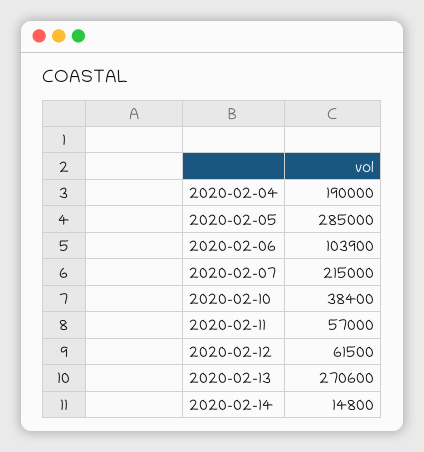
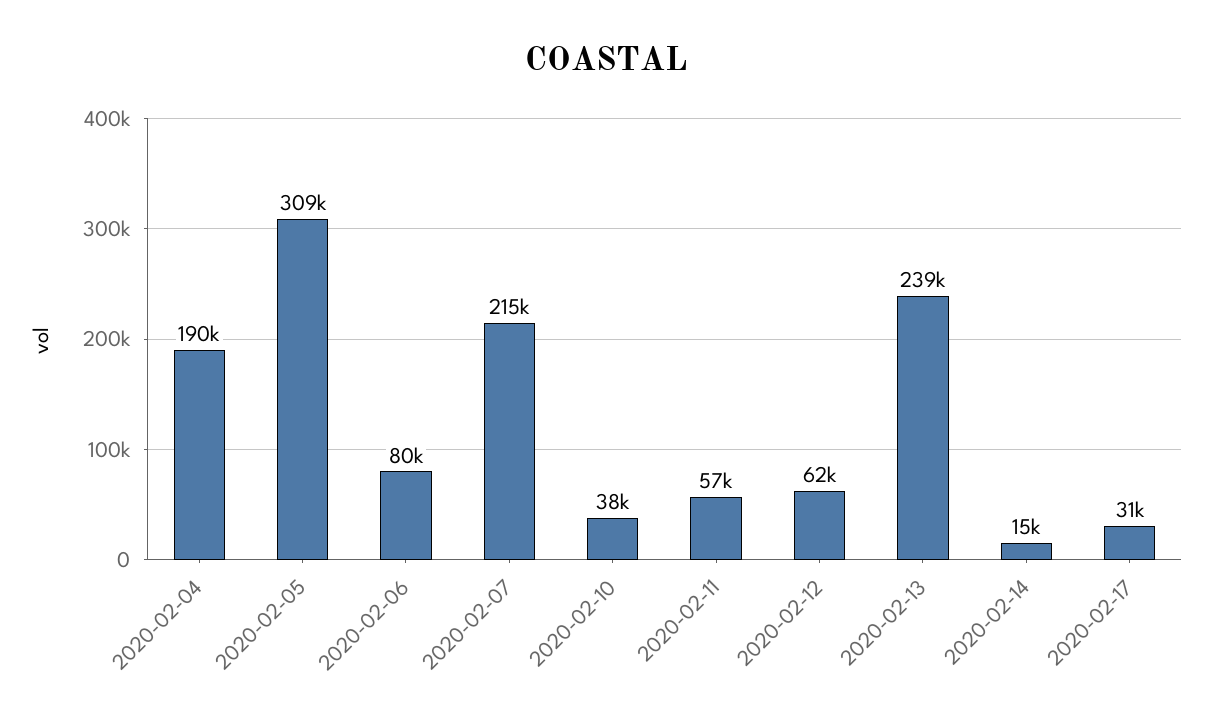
2020-02-05: 285000 -> 309000
2020-02-06: 103900 -> 80000
2020-02-13: 270600 -> 239000
2020-02-17: none -> 31000

